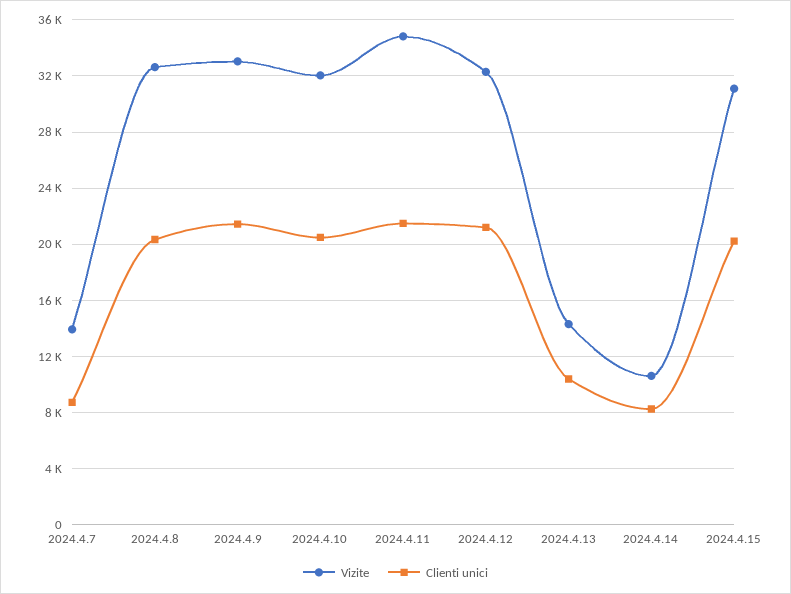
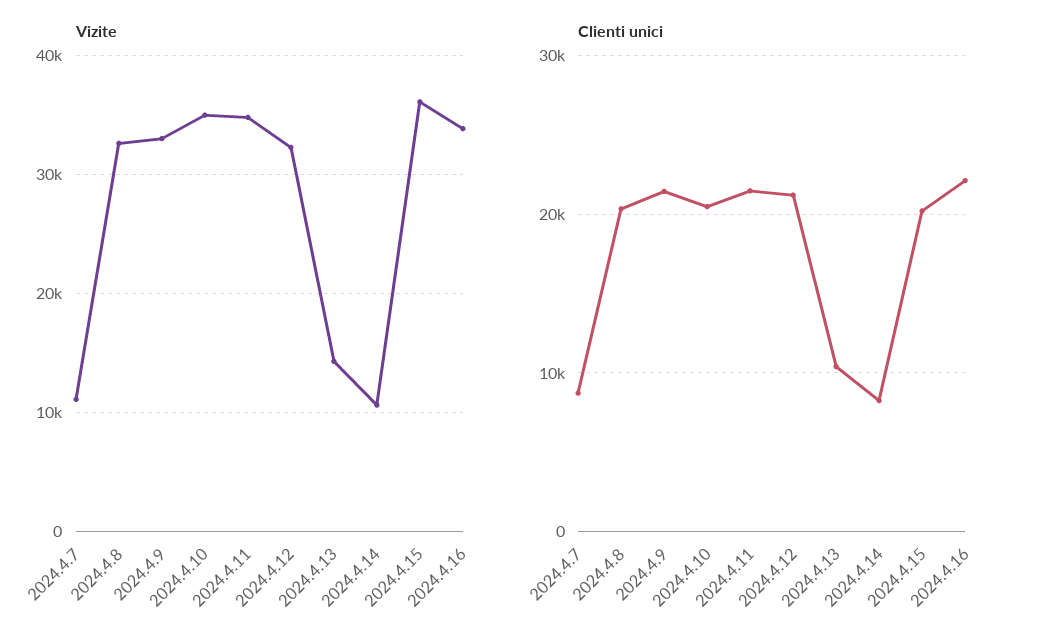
Vizite, 2024.4.7: 14000 -> 11000
Vizite, 2024.4.10: 32000 -> 35000
Vizite, 2024.4.15: 31000 -> 36000
Vizite, 2024.4.16: none -> 34000
Clienti unici, 2024.4.16: none -> 22000

